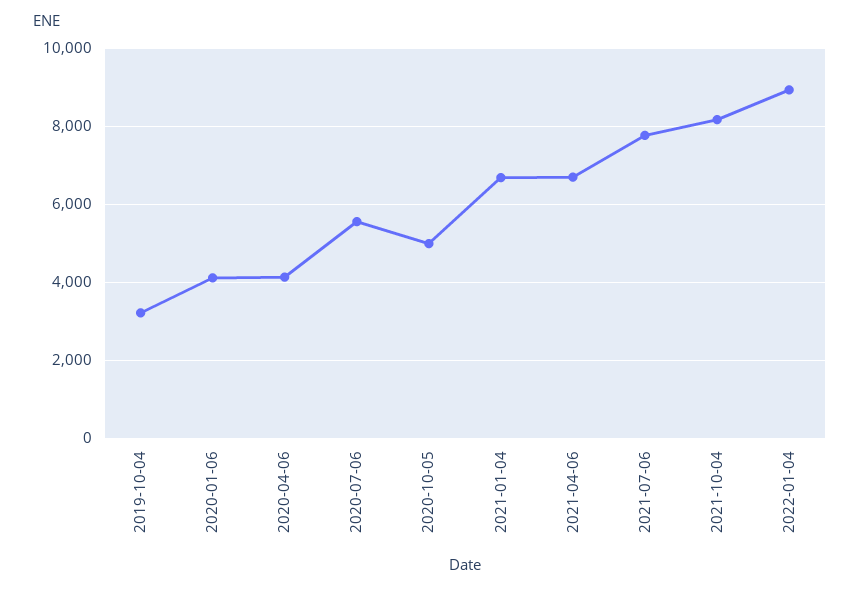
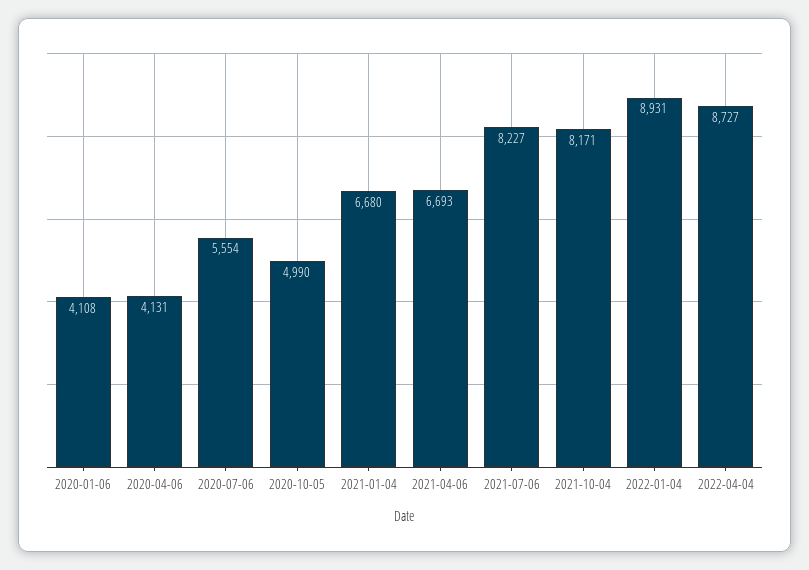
2019-10-04: 3200 -> none
2021-07-06: 7800 -> 8227
2022-04-04: none -> 8727

